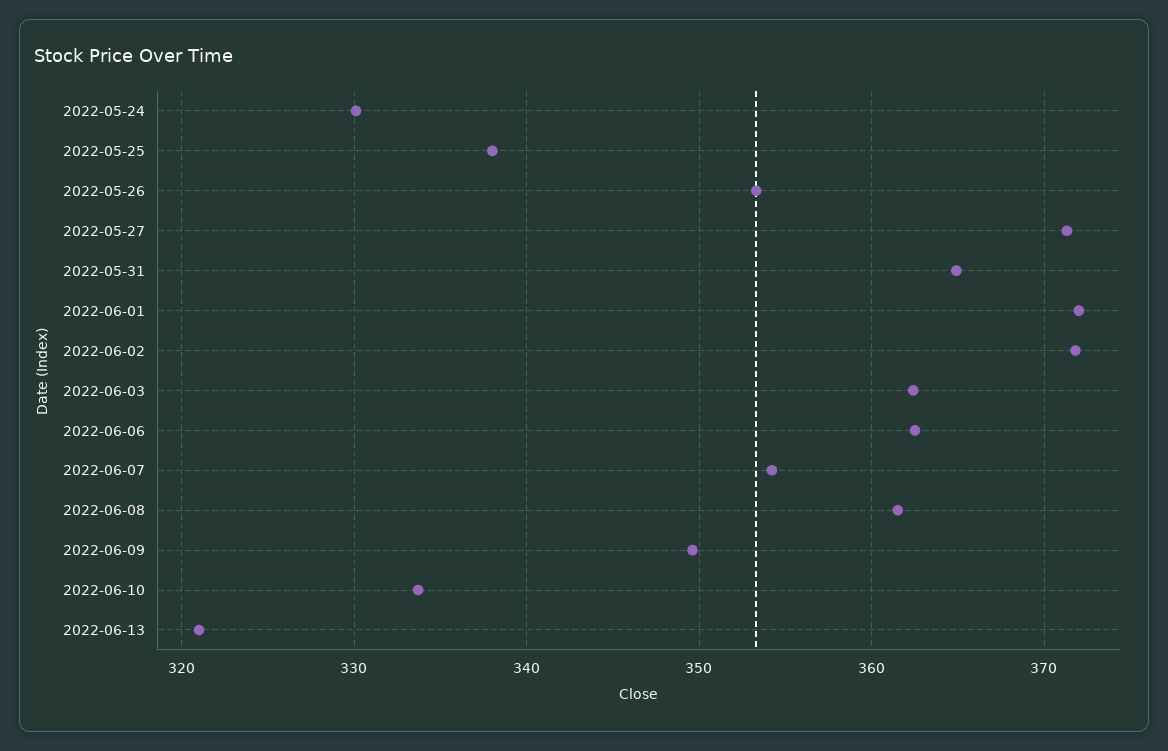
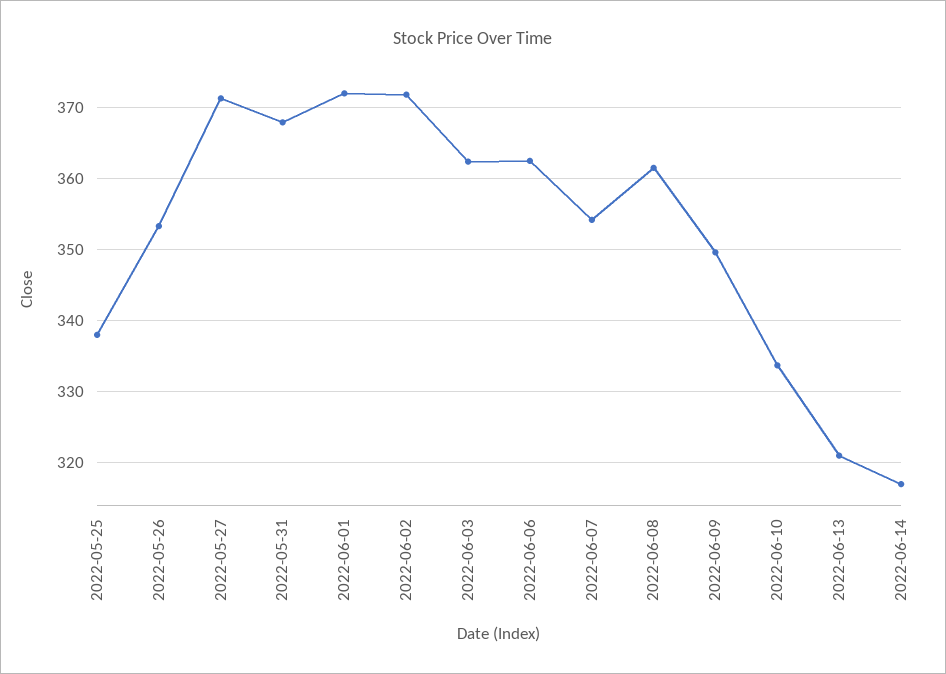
2022-05-24: 330 -> none
2022-05-31: 365 -> 368
2022-06-14: none -> 317

